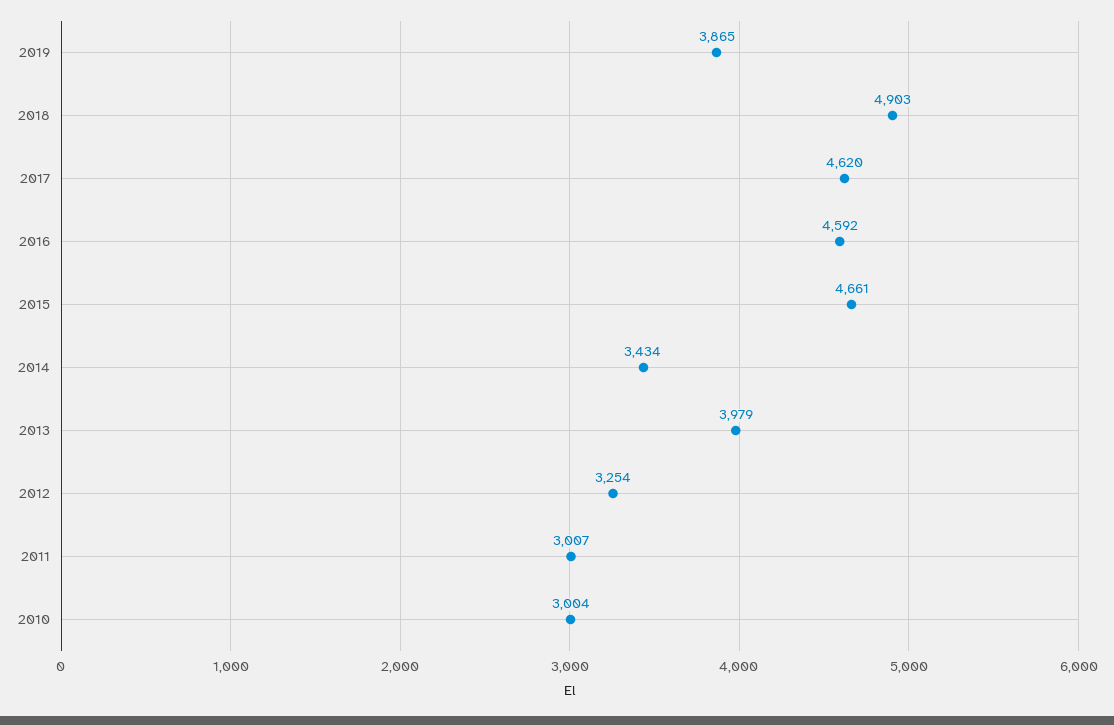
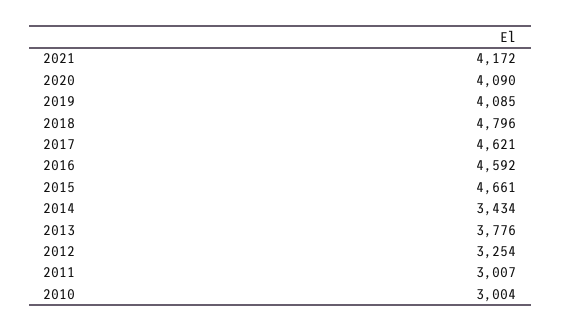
2019: 3865 -> 4085
2018: 4903 -> 4796
2017: 4620 -> 4621
2013: 3979 -> 3776
2021: none -> 4172
2020: none -> 4090

